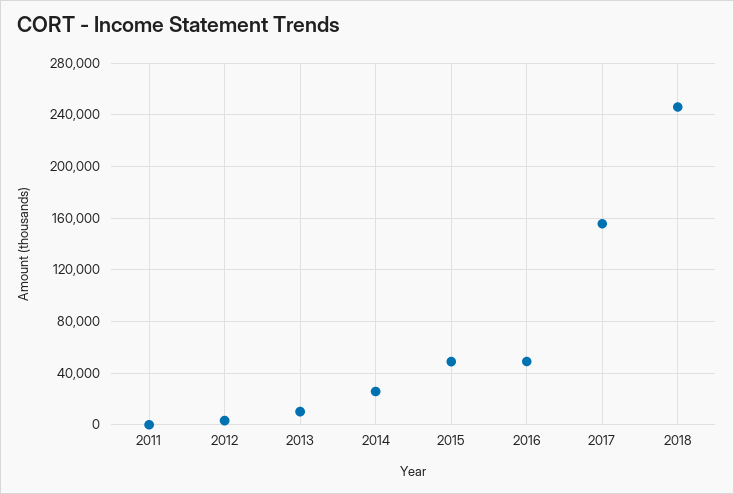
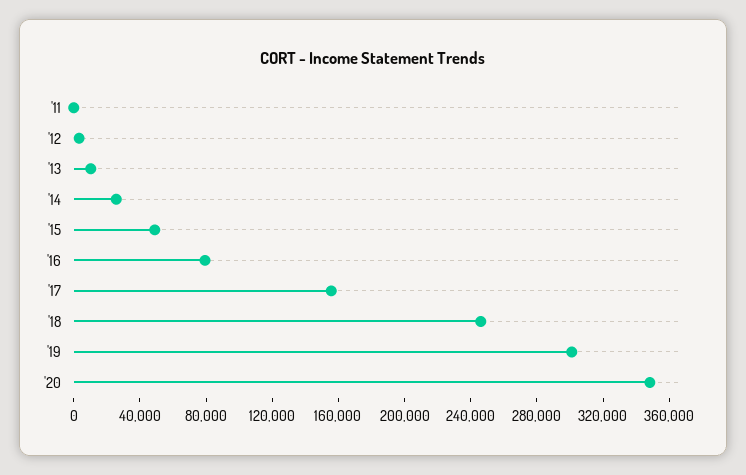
2016: 50000 -> 80000
'19: none -> 300000
'20: none -> 350000

